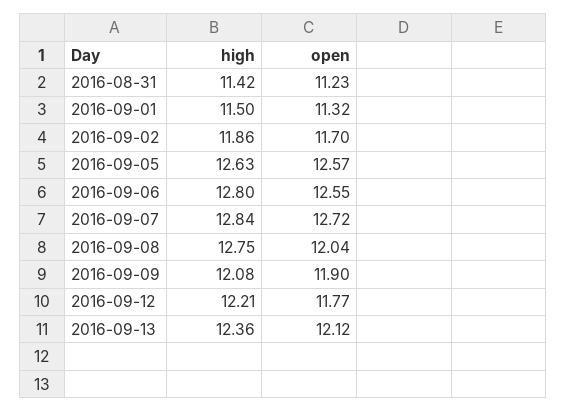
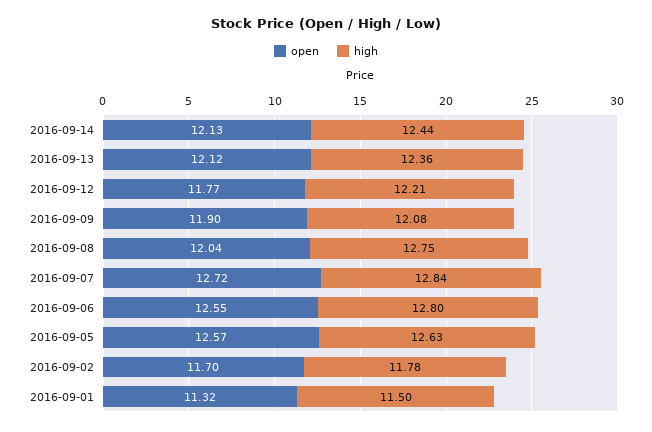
high, 2016-08-31: 11.42 -> none
open, 2016-08-31: 11.23 -> none
high, 2016-09-02: 11.86 -> 11.78
open, 2016-09-14: none -> 12.13
high, 2016-09-14: none -> 12.44

